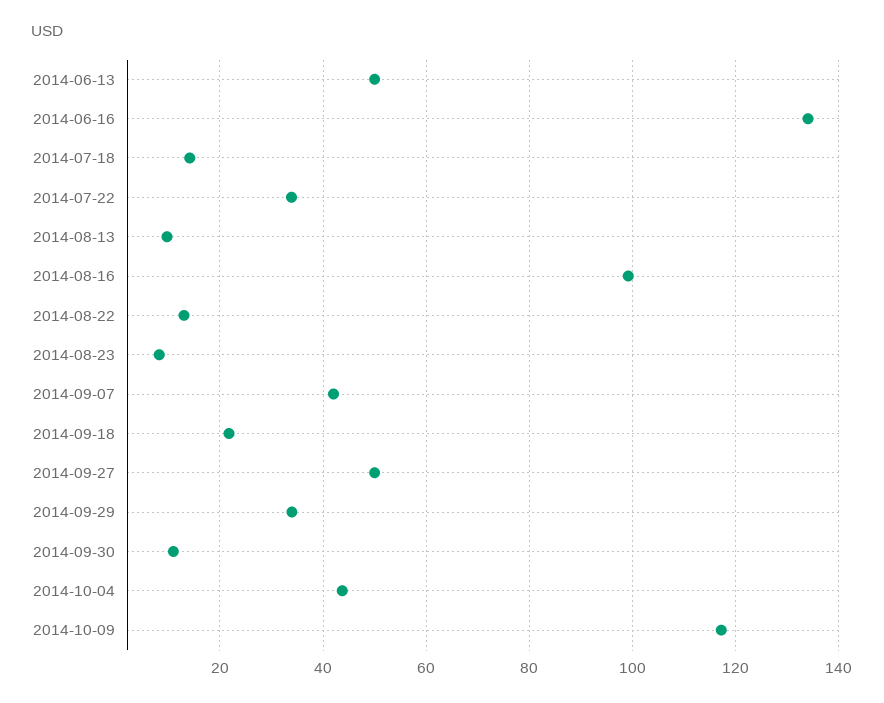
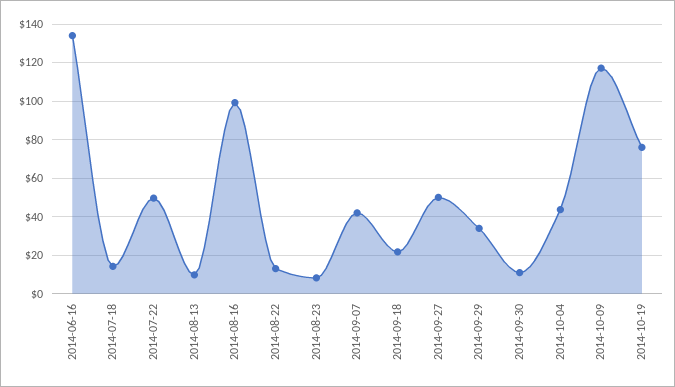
2014-06-13: 50 -> none
2014-07-22: 34 -> 50
2014-10-19: none -> 75

